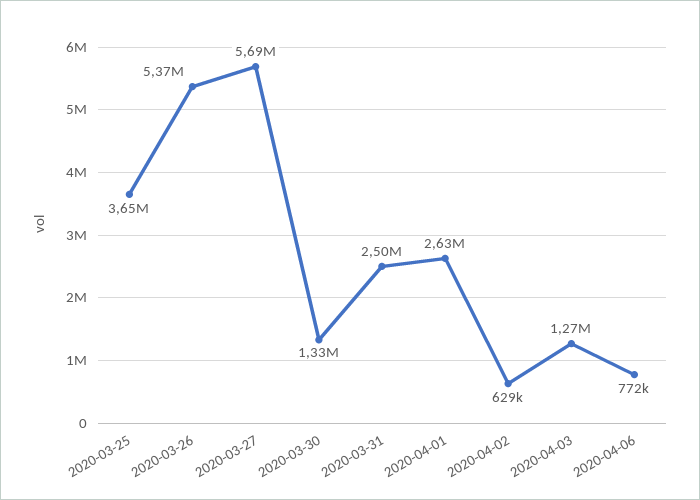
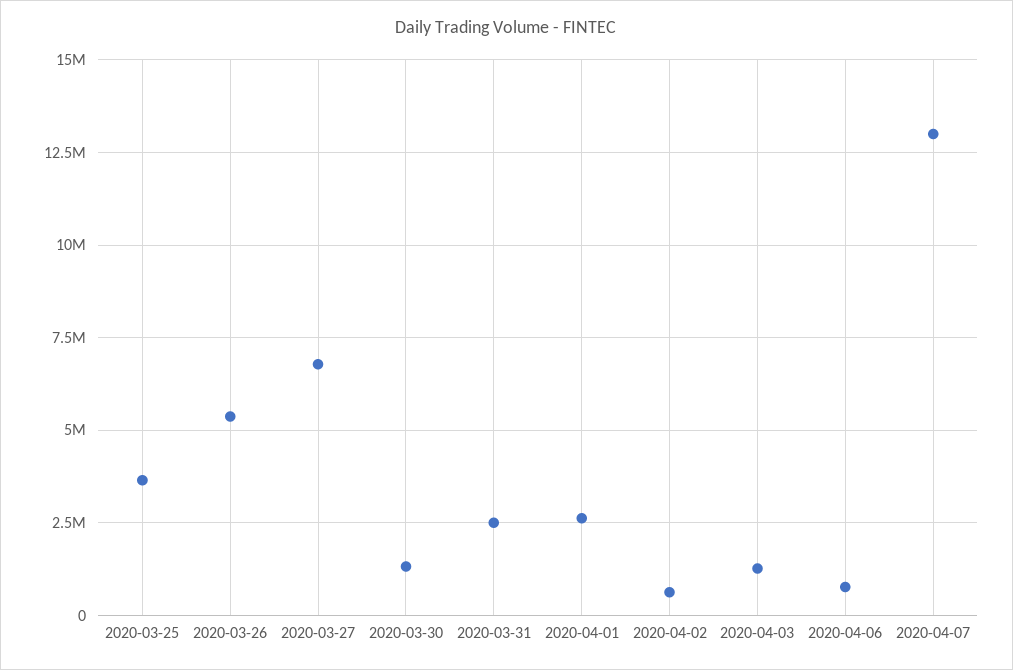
2020-03-27: 5690000 -> 6750000
2020-04-07: none -> 13000000

